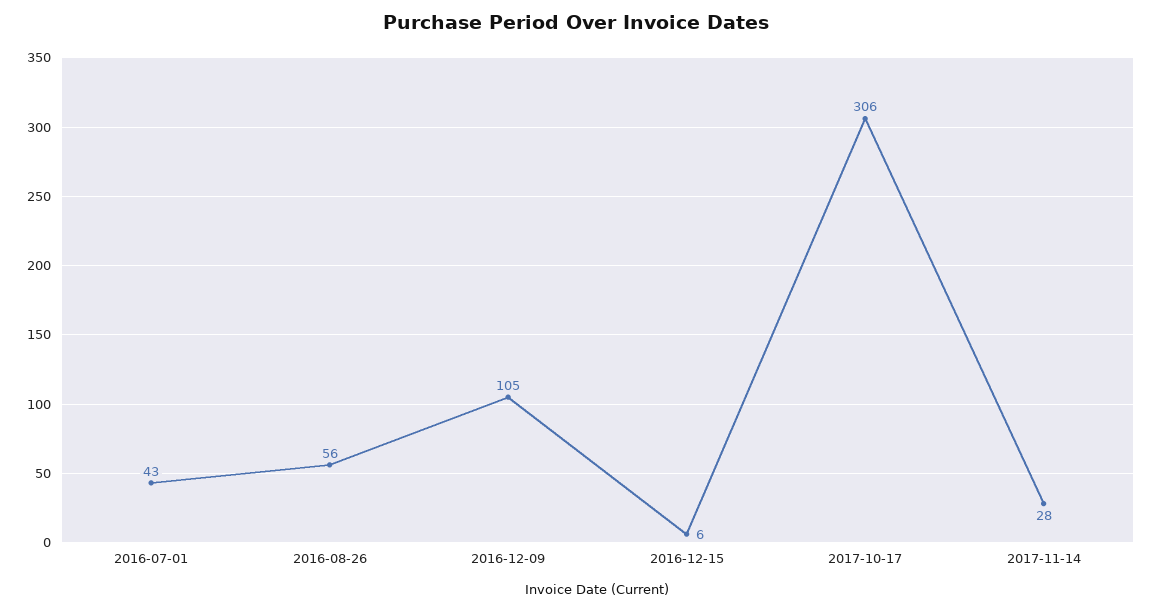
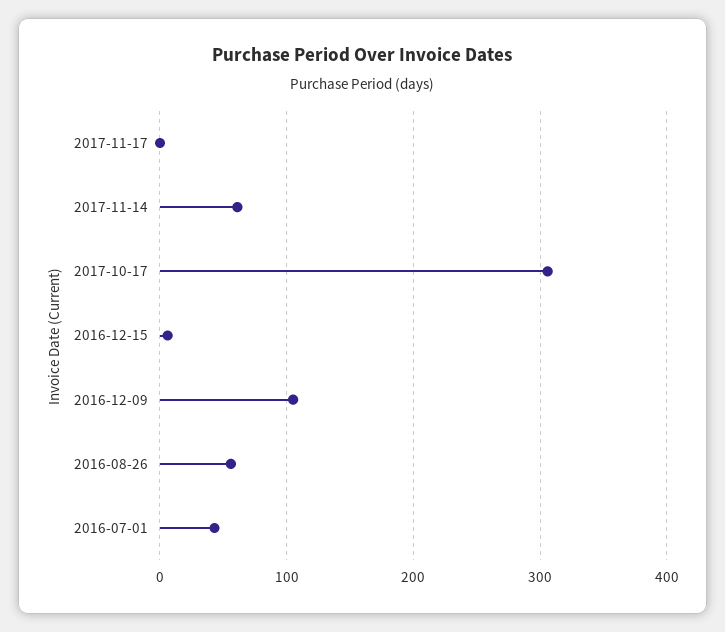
2017-11-14: 28 -> 60
2017-11-17: none -> 0

